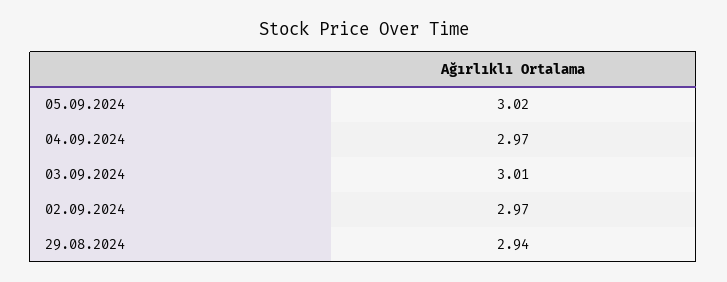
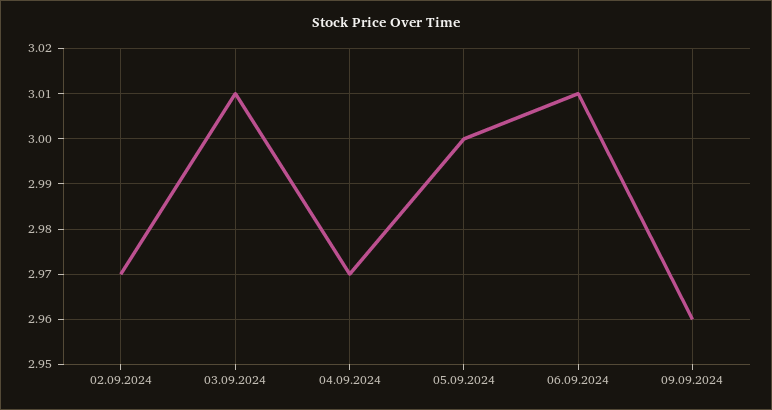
05.09.2024: 3.02 -> 3
29.08.2024: 2.94 -> none
06.09.2024: none -> 3.01
09.09.2024: none -> 2.96

